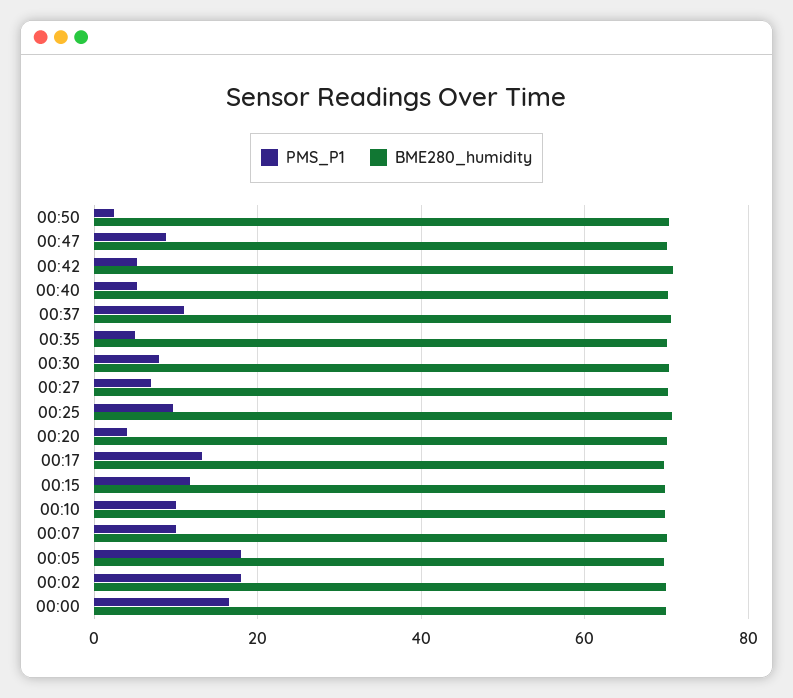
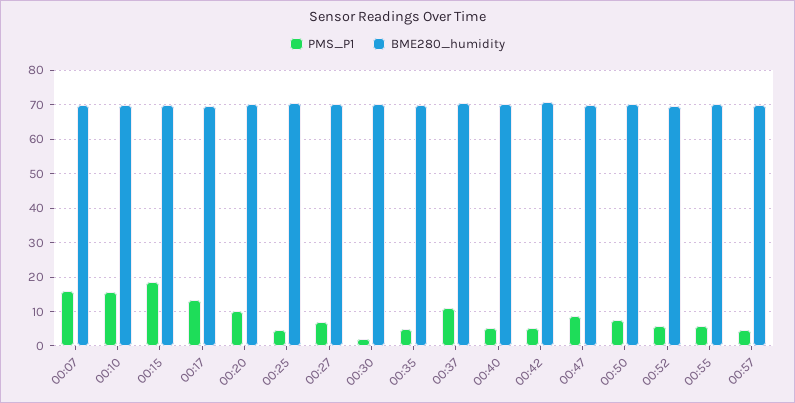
PMS_P1, 00:50: 2 -> 8
PMS_P1, 00:30: 8 -> 2
PMS_P1, 00:25: 10 -> 4
PMS_P1, 00:20: 4 -> 10
PMS_P1, 00:15: 12 -> 18
PMS_P1, 00:10: 10 -> 16
PMS_P1, 00:07: 10 -> 16
PMS_P1, 00:05: 18 -> none
BME280_humidity, 00:05: 70 -> none
PMS_P1, 00:02: 18 -> none
BME280_humidity, 00:02: 70 -> none
PMS_P1, 00:00: 16 -> none
BME280_humidity, 00:00: 70 -> none
PMS_P1, 00:52: none -> 6
BME280_humidity, 00:52: none -> 70
PMS_P1, 00:55: none -> 6
BME280_humidity, 00:55: none -> 70
PMS_P1, 00:57: none -> 4
BME280_humidity, 00:57: none -> 70

